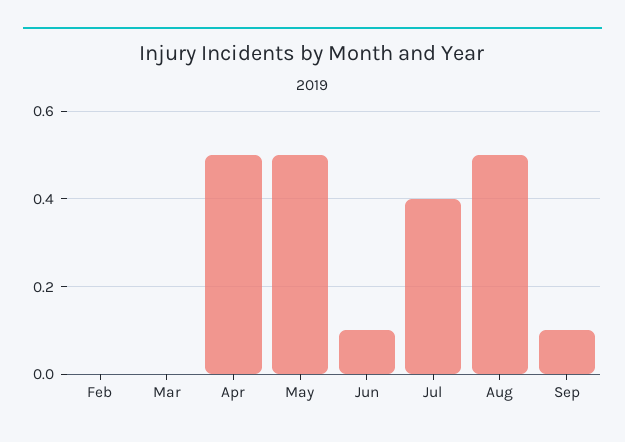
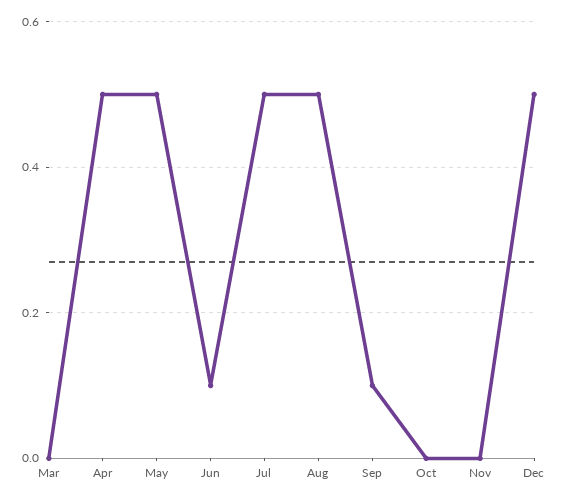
Feb: 0 -> none
Jul: 0.4 -> 0.5
Oct: none -> 0
Nov: none -> 0
Dec: none -> 0.5

